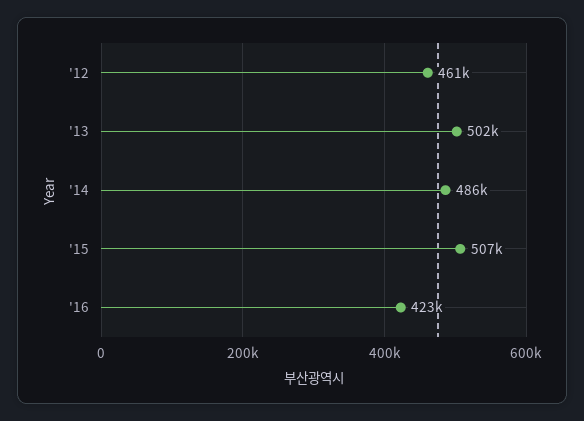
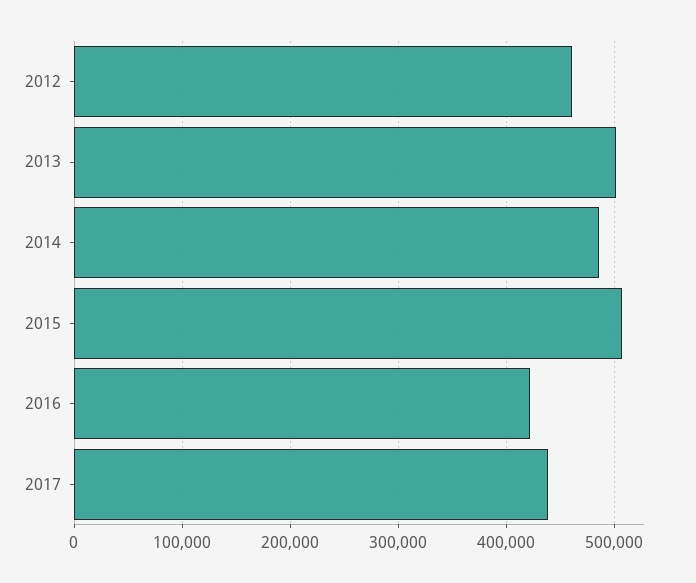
2017: none -> 440000

